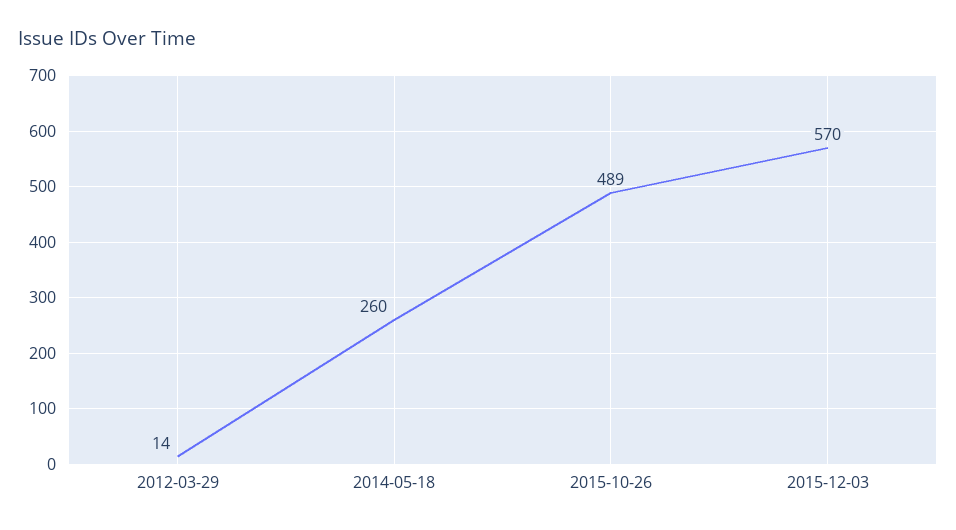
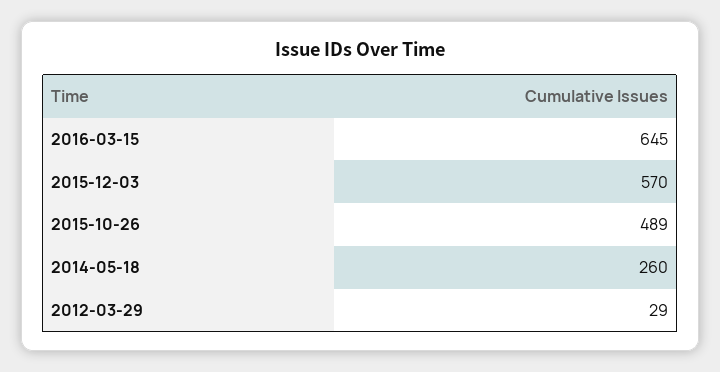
2012-03-29: 14 -> 29
2016-03-15: none -> 645

